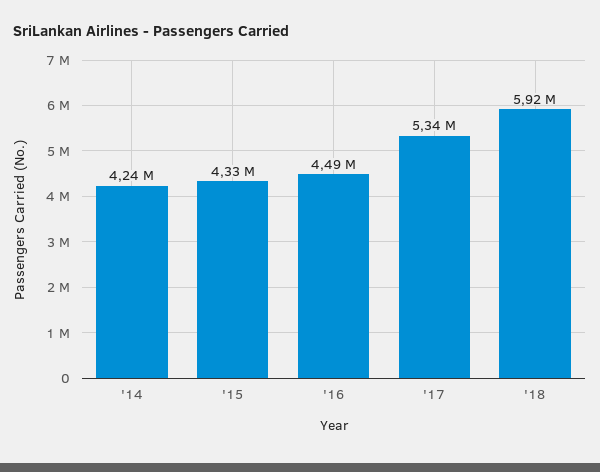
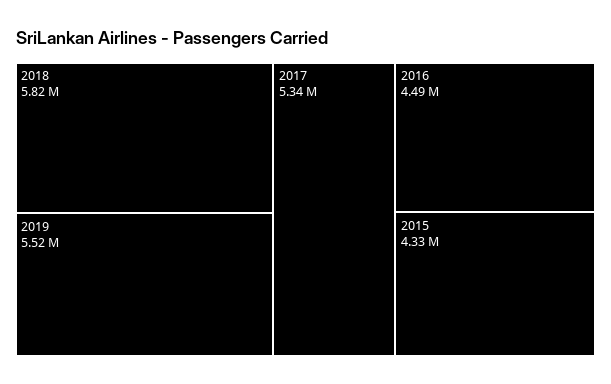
'14: 4240000 -> none
'18: 5920000 -> 5820000
2019: none -> 5520000

